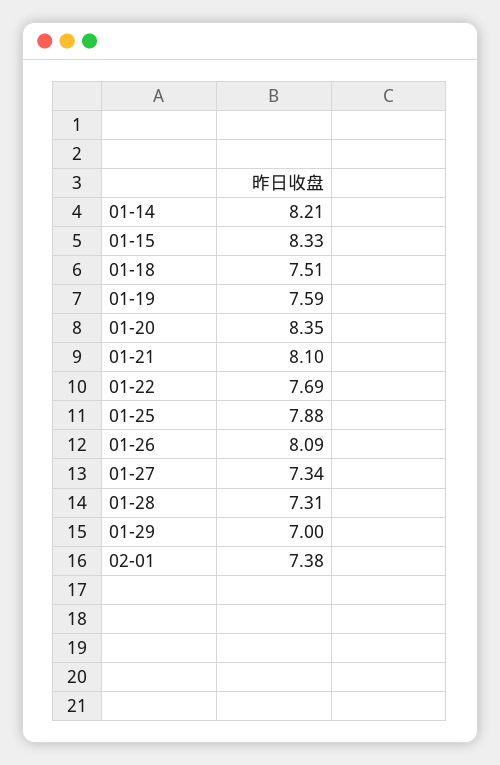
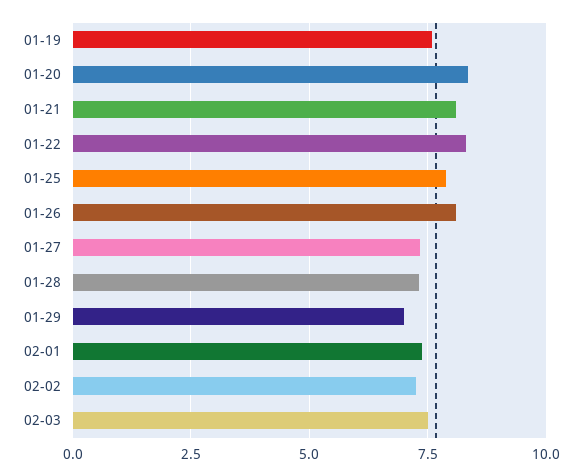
01-14: 8.21 -> none
01-15: 8.33 -> none
01-18: 7.51 -> none
01-22: 7.69 -> 8.25
02-02: none -> 7.25
02-03: none -> 7.5

